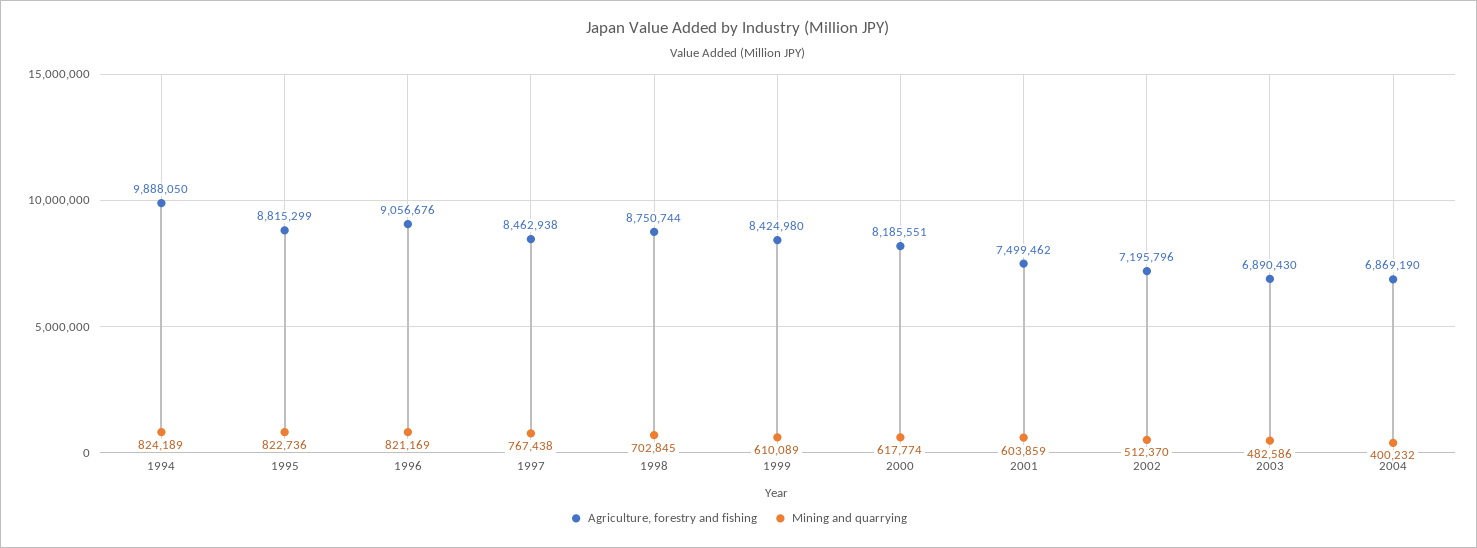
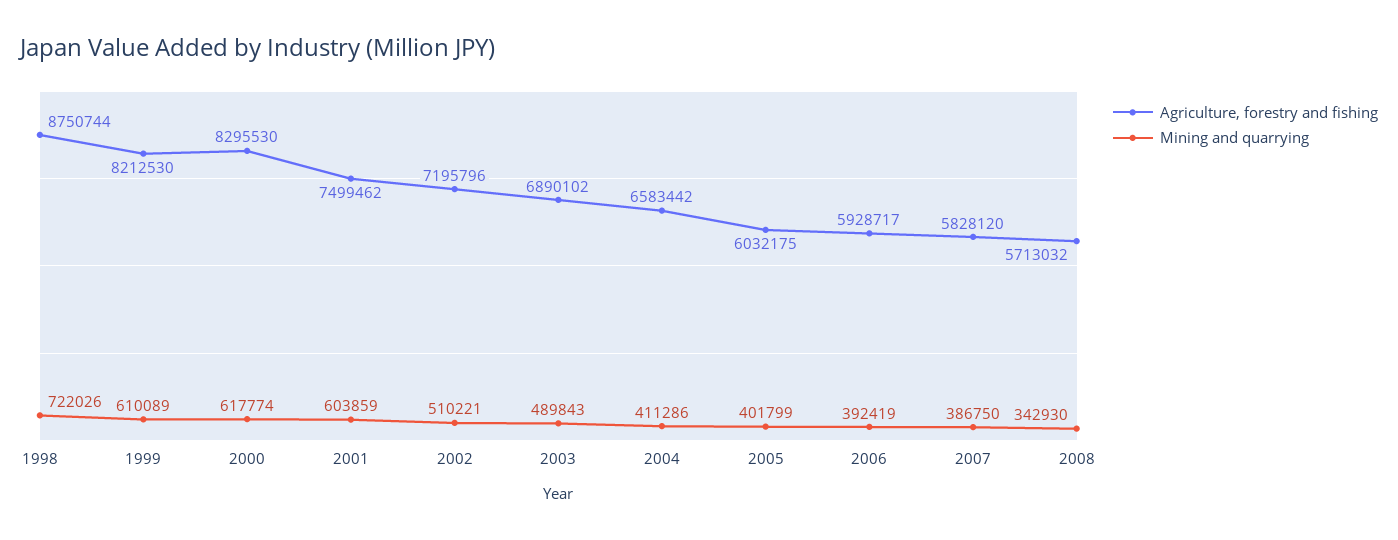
Agriculture, forestry and fishing, 1994: 9888050 -> none
Mining and quarrying, 1994: 824189 -> none
Agriculture, forestry and fishing, 1995: 8815299 -> none
Mining and quarrying, 1995: 822736 -> none
Agriculture, forestry and fishing, 1996: 9056676 -> none
Mining and quarrying, 1996: 821169 -> none
Agriculture, forestry and fishing, 1997: 8462938 -> none
Mining and quarrying, 1997: 767438 -> none
Mining and quarrying, 1998: 702845 -> 722026
Agriculture, forestry and fishing, 1999: 8424980 -> 8212530
Agriculture, forestry and fishing, 2000: 8185551 -> 8295530
Mining and quarrying, 2002: 512370 -> 510221
Agriculture, forestry and fishing, 2003: 6890430 -> 6890102
Mining and quarrying, 2003: 482586 -> 489843
Agriculture, forestry and fishing, 2004: 6869190 -> 6583442
Mining and quarrying, 2004: 400232 -> 411286
Agriculture, forestry and fishing, 2005: none -> 6032175
Mining and quarrying, 2005: none -> 401799
Agriculture, forestry and fishing, 2006: none -> 5928717
Mining and quarrying, 2006: none -> 392419
Agriculture, forestry and fishing, 2007: none -> 5828120
Mining and quarrying, 2007: none -> 386750
Agriculture, forestry and fishing, 2008: none -> 5713032
Mining and quarrying, 2008: none -> 342930

